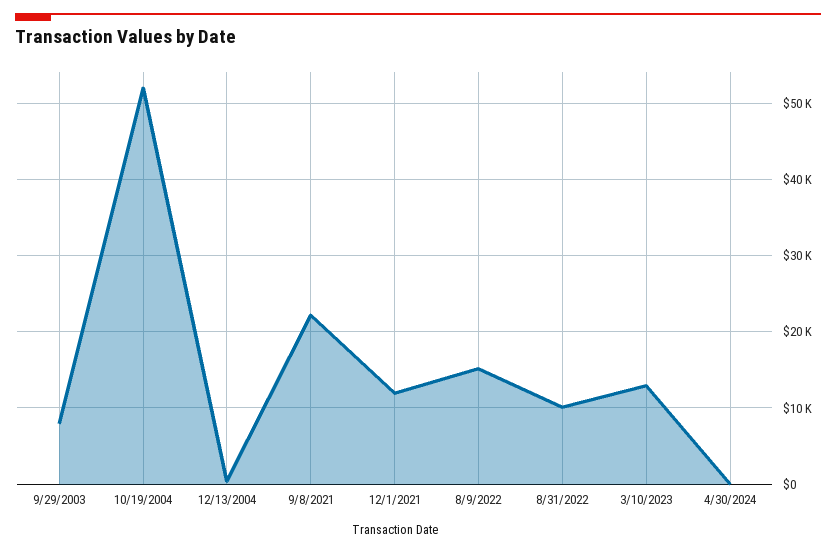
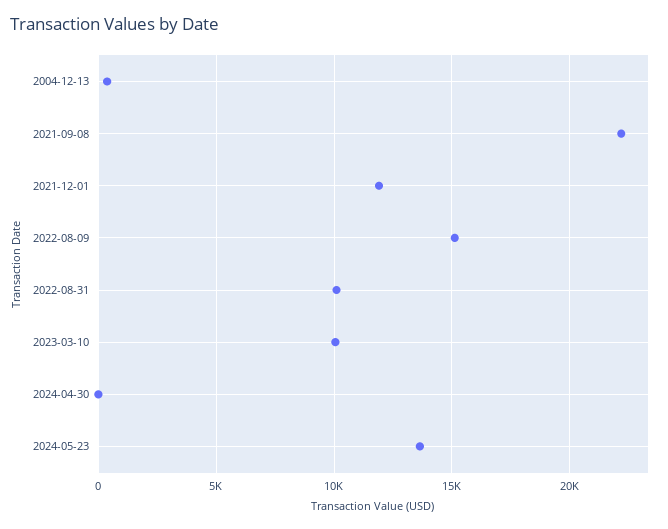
9/29/2003: 8000 -> none
10/19/2004: 52000 -> none
3/10/2023: 13000 -> 10000
2024-05-23: none -> 13500

